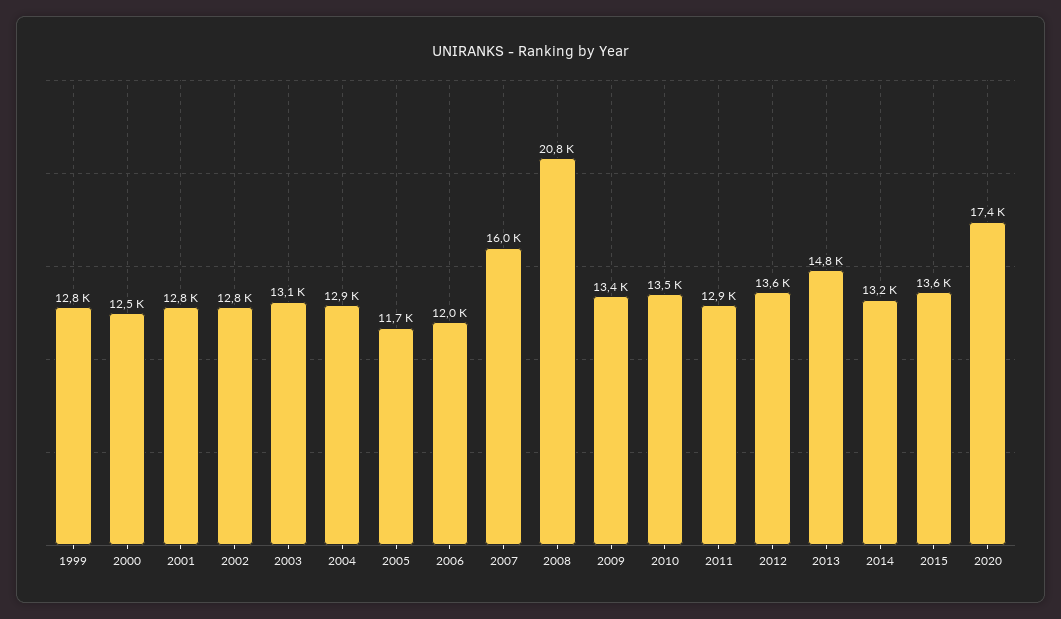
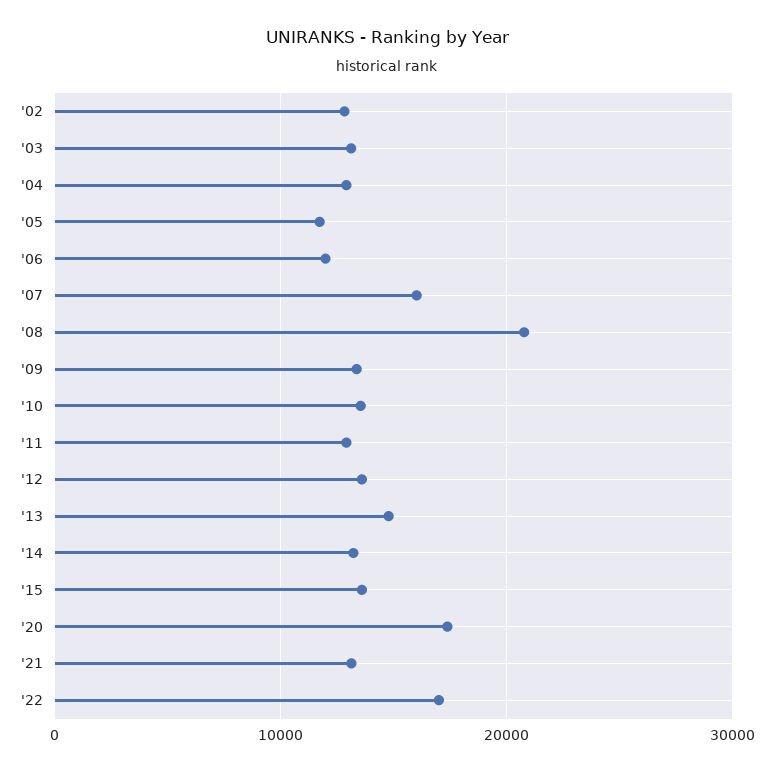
1999: 12800 -> none
2000: 12500 -> none
2001: 12800 -> none
'21: none -> 13000
'22: none -> 17000

